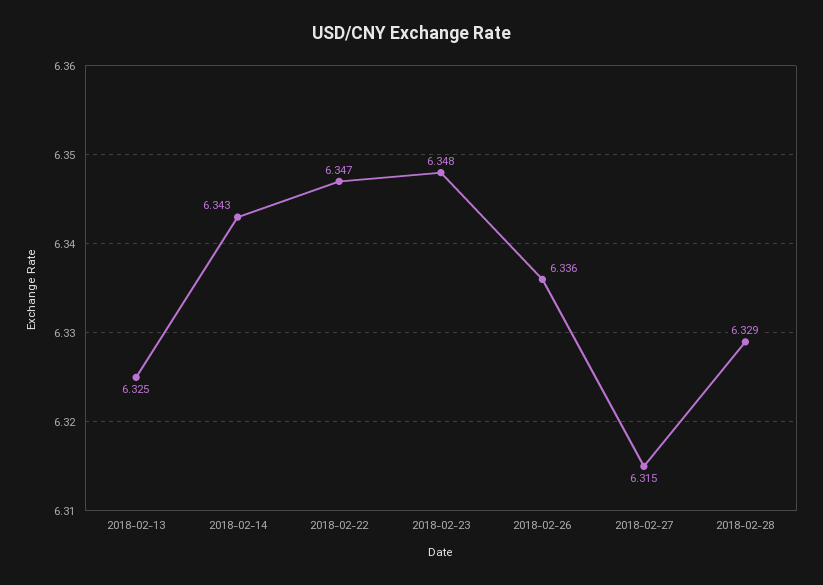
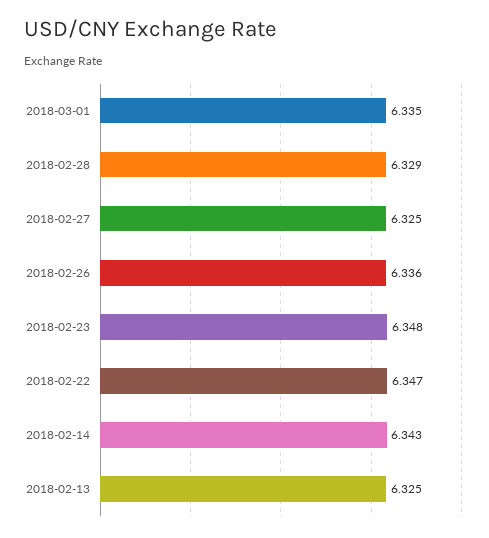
2018-02-27: 6.315 -> 6.325
2018-03-01: none -> 6.335

